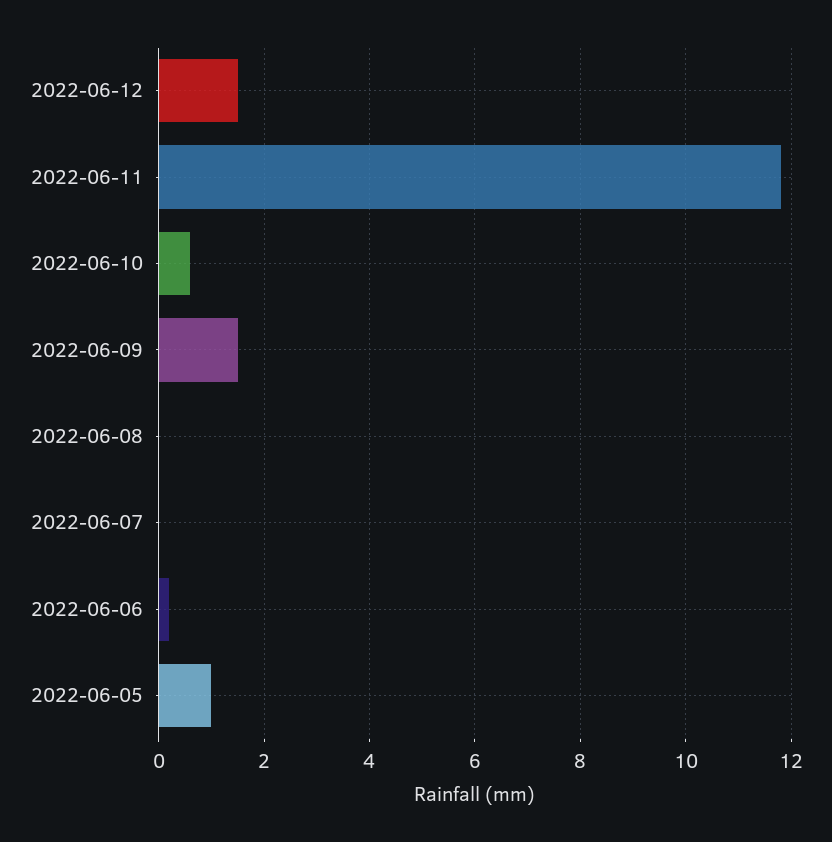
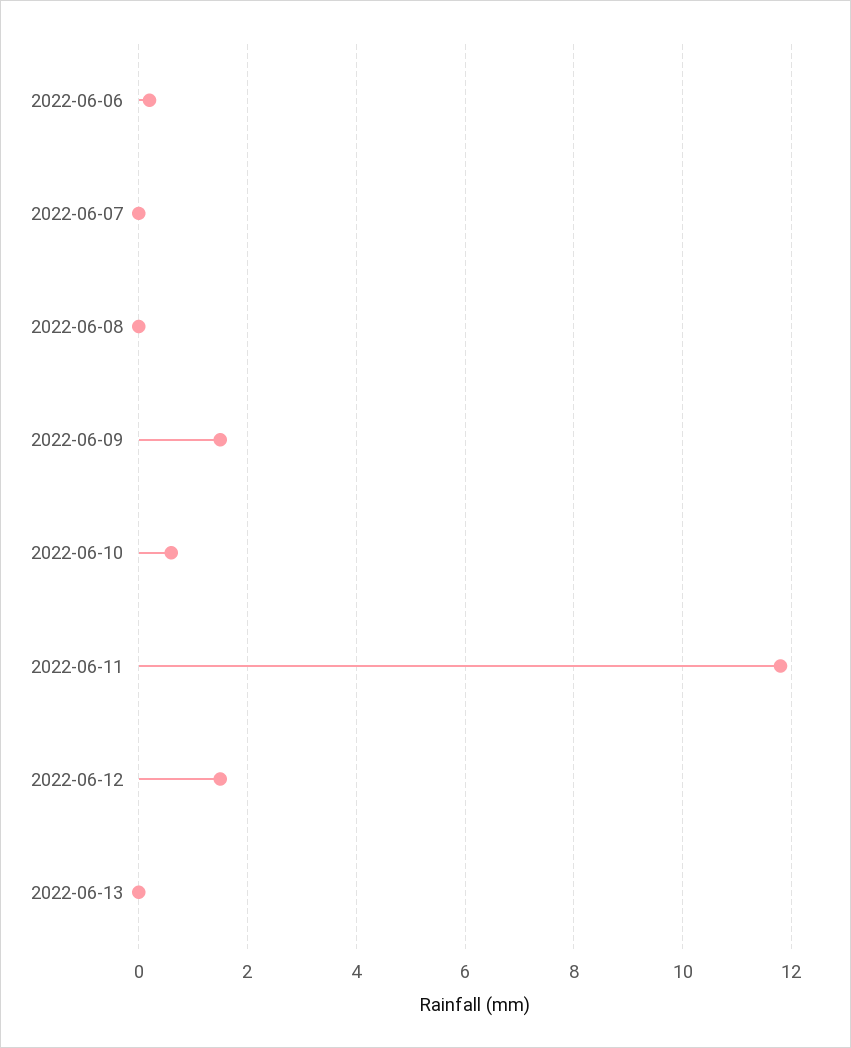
2022-06-05: 1 -> none
2022-06-13: none -> 0

